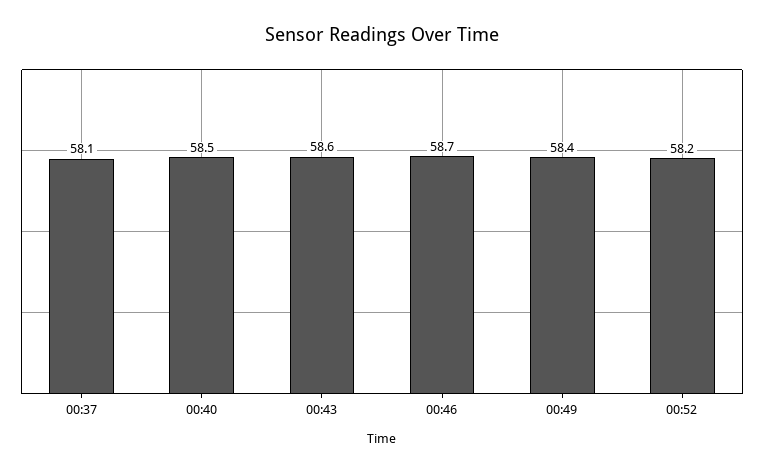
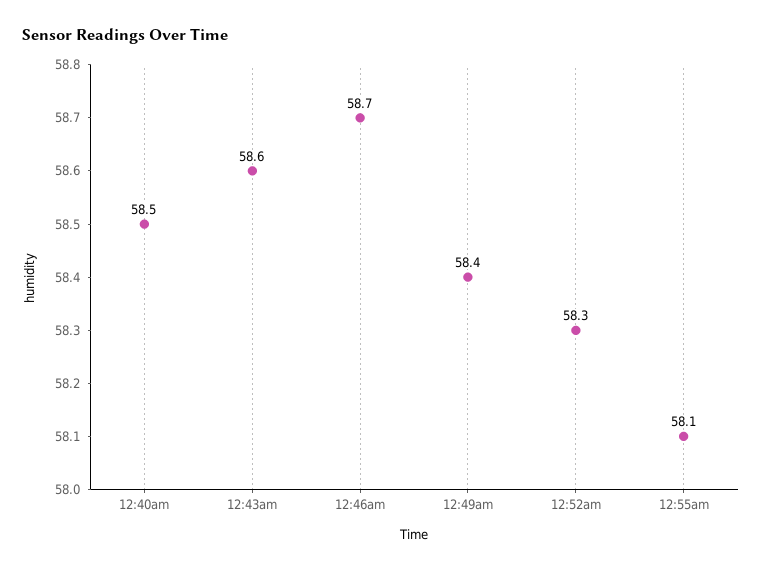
00:37: 58.1 -> none
00:52: 58.2 -> 58.3
12:55am: none -> 58.1

